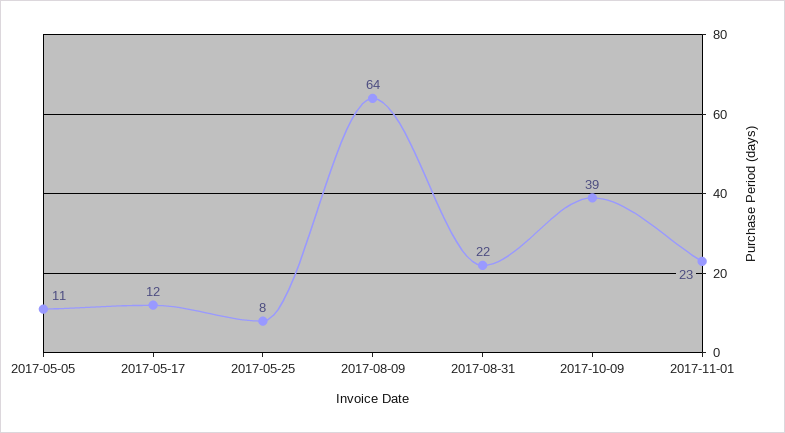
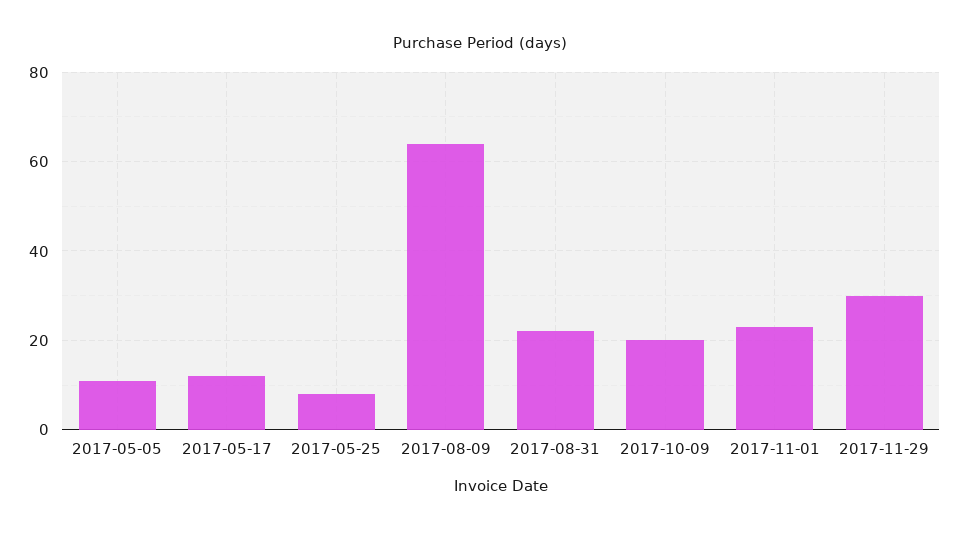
2017-10-09: 39 -> 20
2017-11-29: none -> 30

